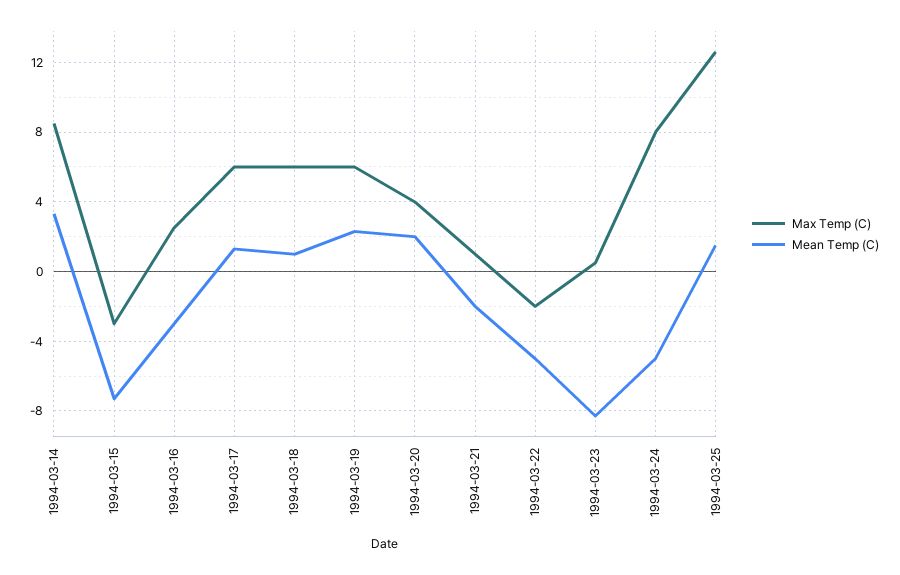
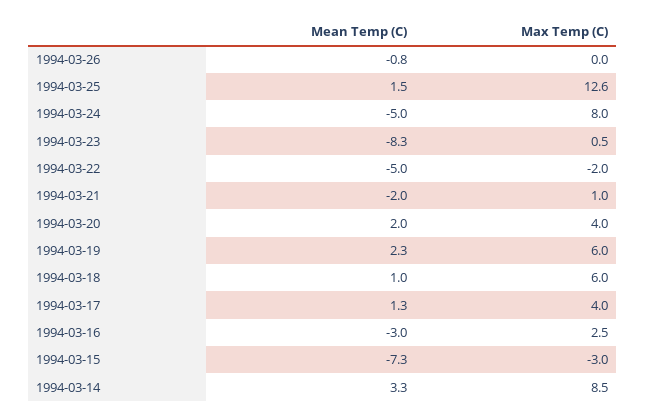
Max Temp (C), 1994-03-17: 6 -> 4
Mean Temp (C), 1994-03-26: none -> -0.8
Max Temp (C), 1994-03-26: none -> 0

